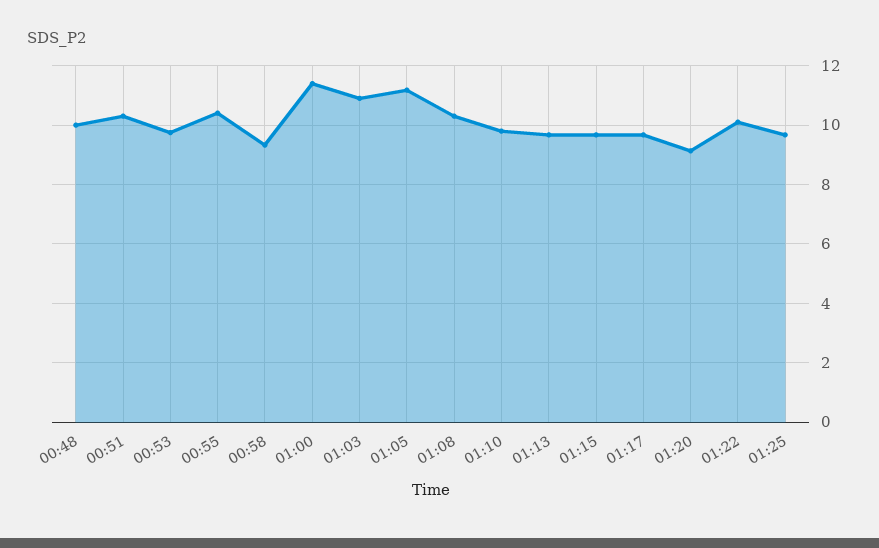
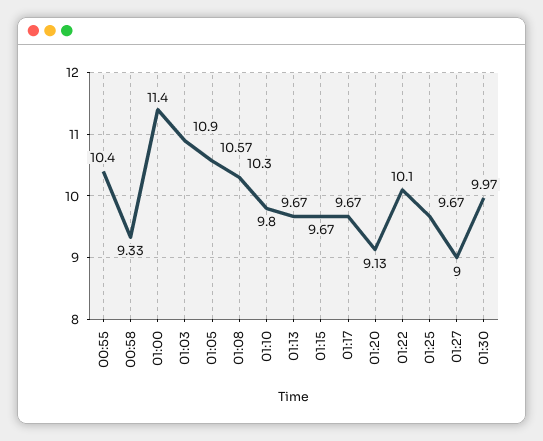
00:48: 10 -> none
00:51: 10.25 -> none
00:53: 9.75 -> none
01:05: 11.25 -> 10.57
01:27: none -> 9
01:30: none -> 9.97

